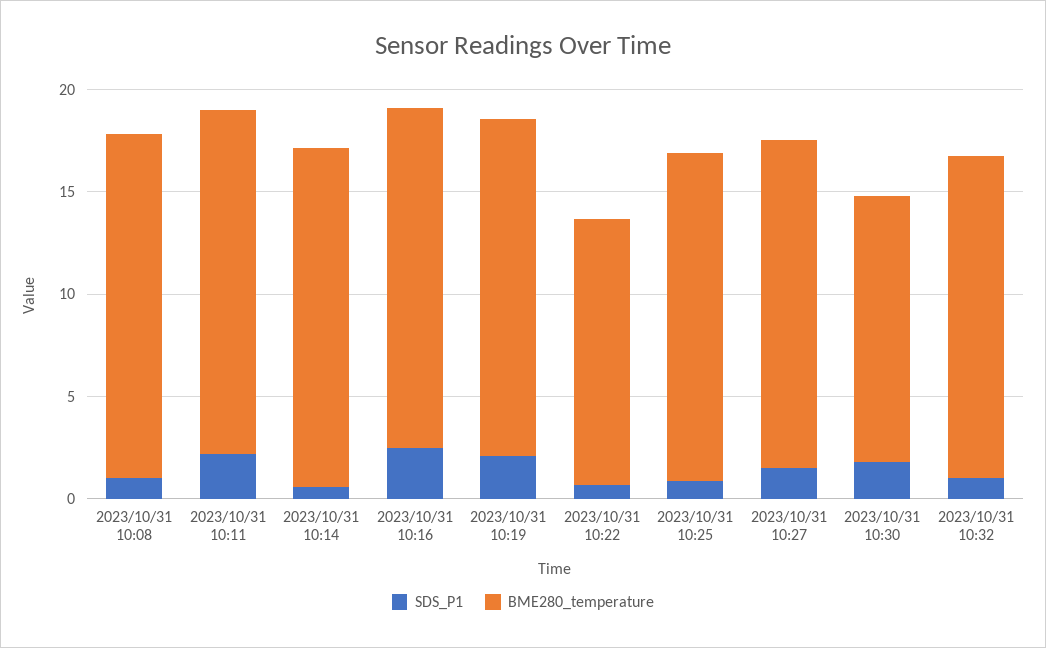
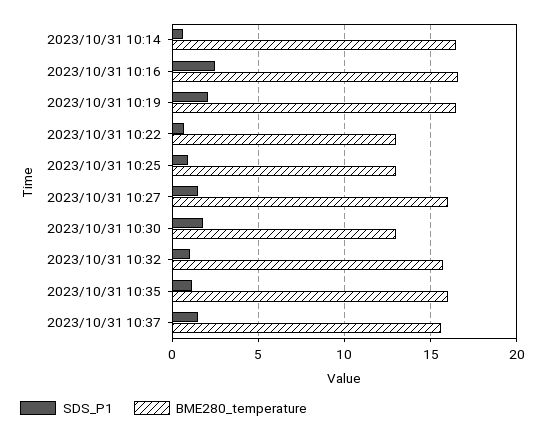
SDS_P1, 2023/10/31 10:08: 1 -> none
BME280_temperature, 2023/10/31 10:08: 17 -> none
SDS_P1, 2023/10/31 10:11: 2 -> none
BME280_temperature, 2023/10/31 10:11: 17 -> none
BME280_temperature, 2023/10/31 10:25: 16 -> 13
SDS_P1, 2023/10/31 10:35: none -> 1
BME280_temperature, 2023/10/31 10:35: none -> 16
SDS_P1, 2023/10/31 10:37: none -> 1.5
BME280_temperature, 2023/10/31 10:37: none -> 15.5

